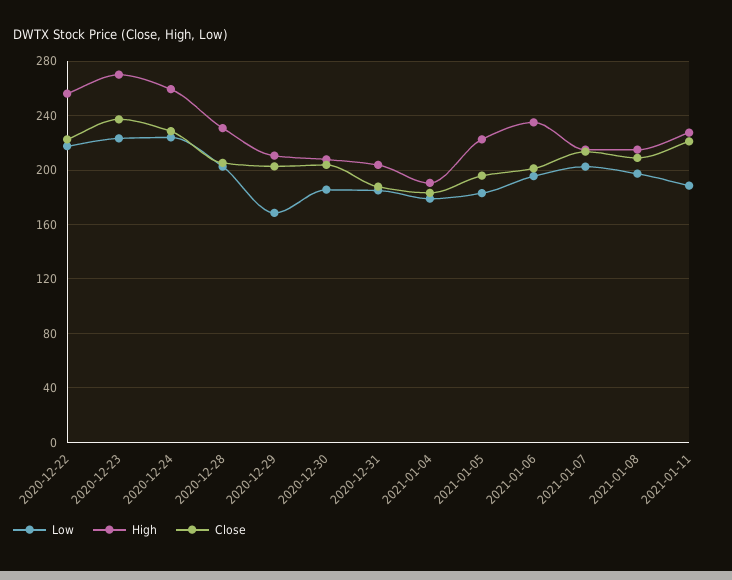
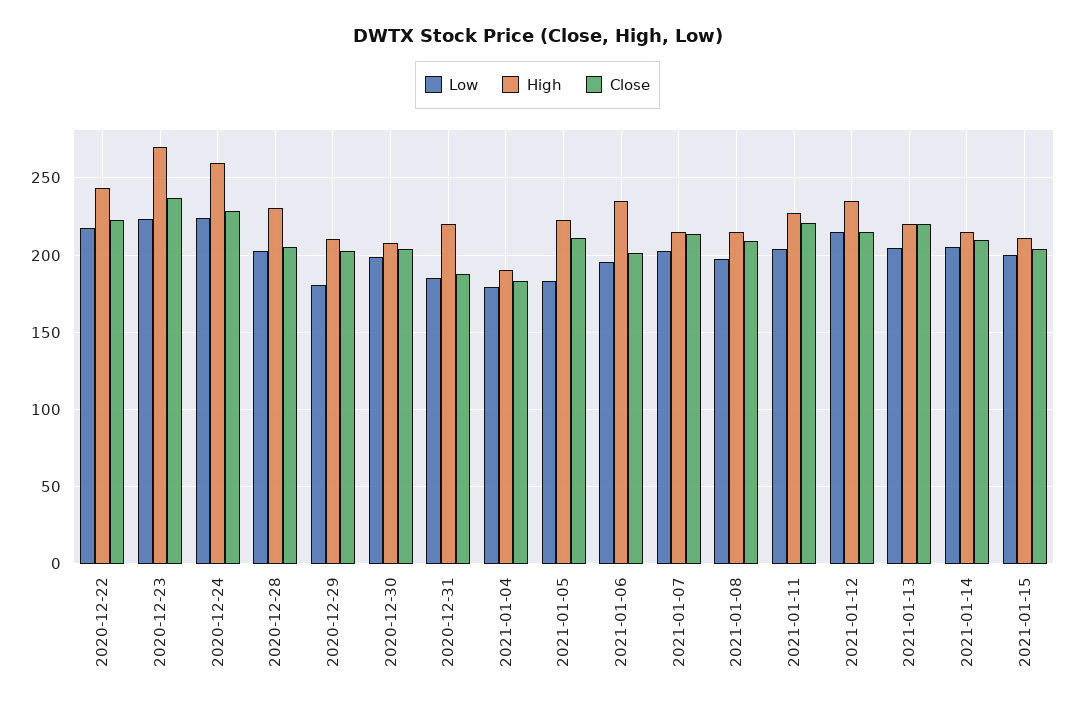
High, 2020-12-22: 255 -> 245
Low, 2020-12-29: 170 -> 180
Low, 2020-12-30: 185 -> 200
High, 2020-12-31: 205 -> 220
Close, 2021-01-05: 195 -> 210
Low, 2021-01-11: 190 -> 205
Low, 2021-01-12: none -> 215
High, 2021-01-12: none -> 235
Close, 2021-01-12: none -> 215
Low, 2021-01-13: none -> 205
High, 2021-01-13: none -> 220
Close, 2021-01-13: none -> 220
Low, 2021-01-14: none -> 205
High, 2021-01-14: none -> 215
Close, 2021-01-14: none -> 210
Low, 2021-01-15: none -> 200
High, 2021-01-15: none -> 210
Close, 2021-01-15: none -> 205

